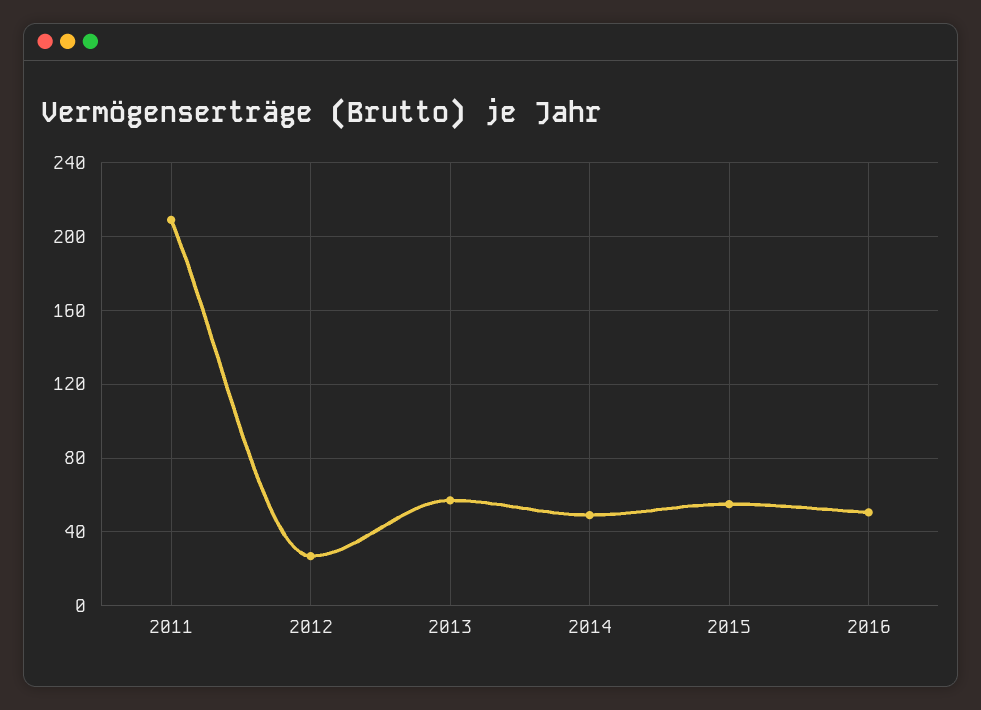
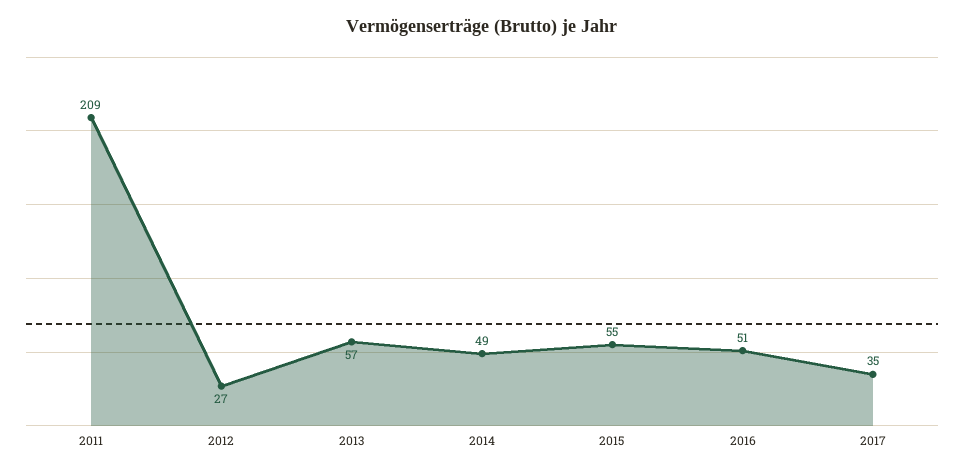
2017: none -> 35

